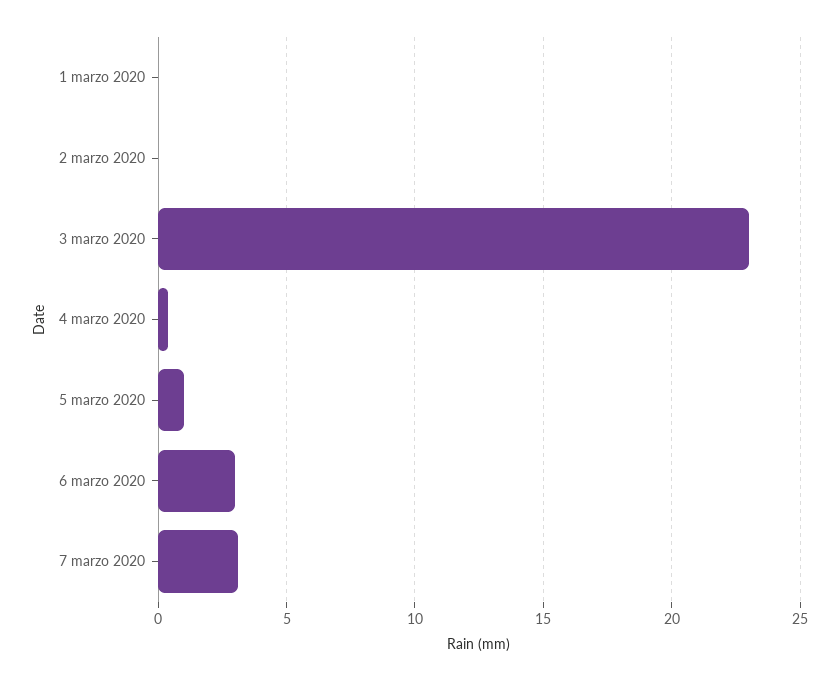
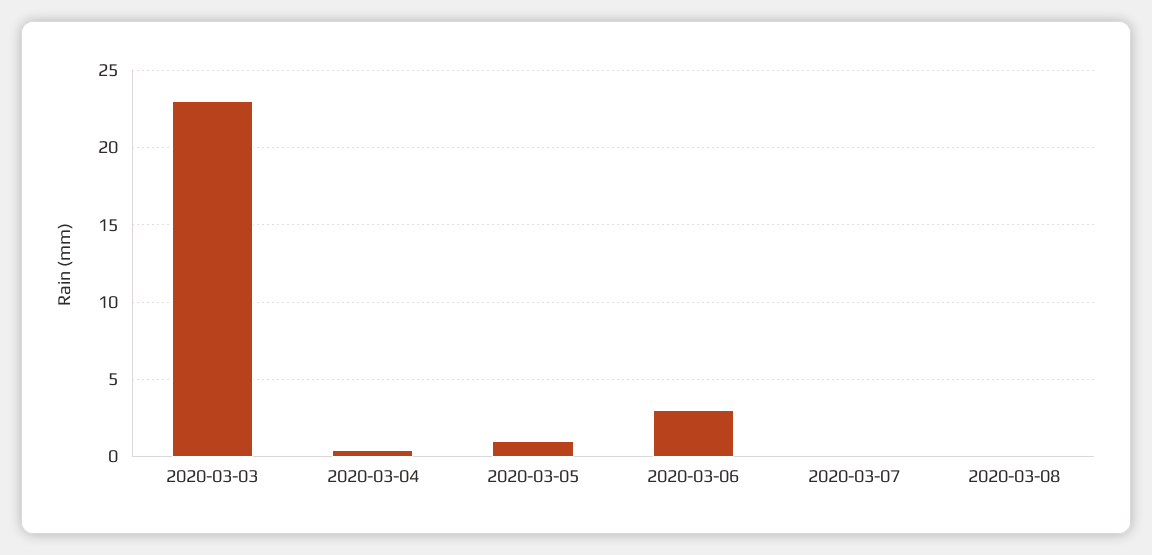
1 marzo 2020: 0 -> none
2 marzo 2020: 0 -> none
7 marzo 2020: 3 -> 0
2020-03-08: none -> 0

